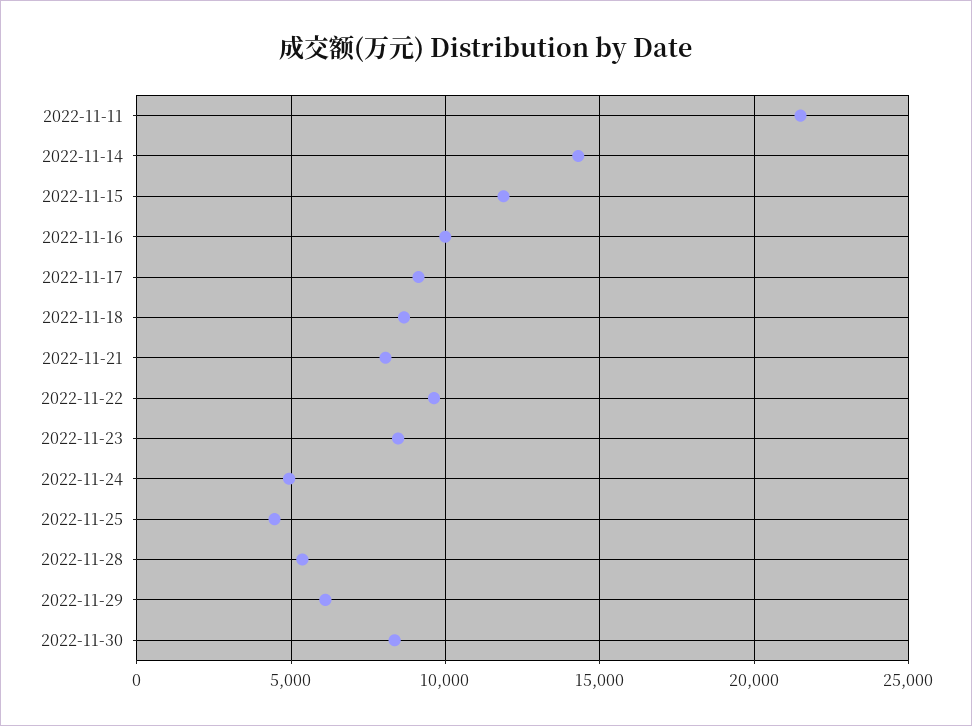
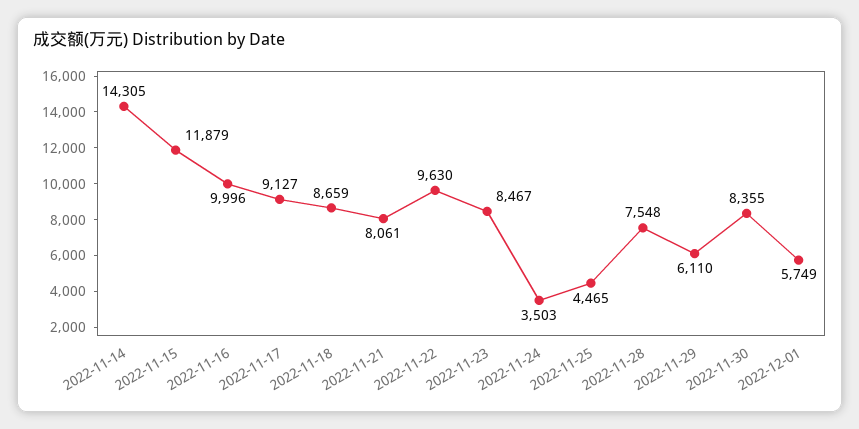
2022-11-11: 21500 -> none
2022-11-24: 5000 -> 3503
2022-11-28: 5500 -> 7548
2022-12-01: none -> 5749

